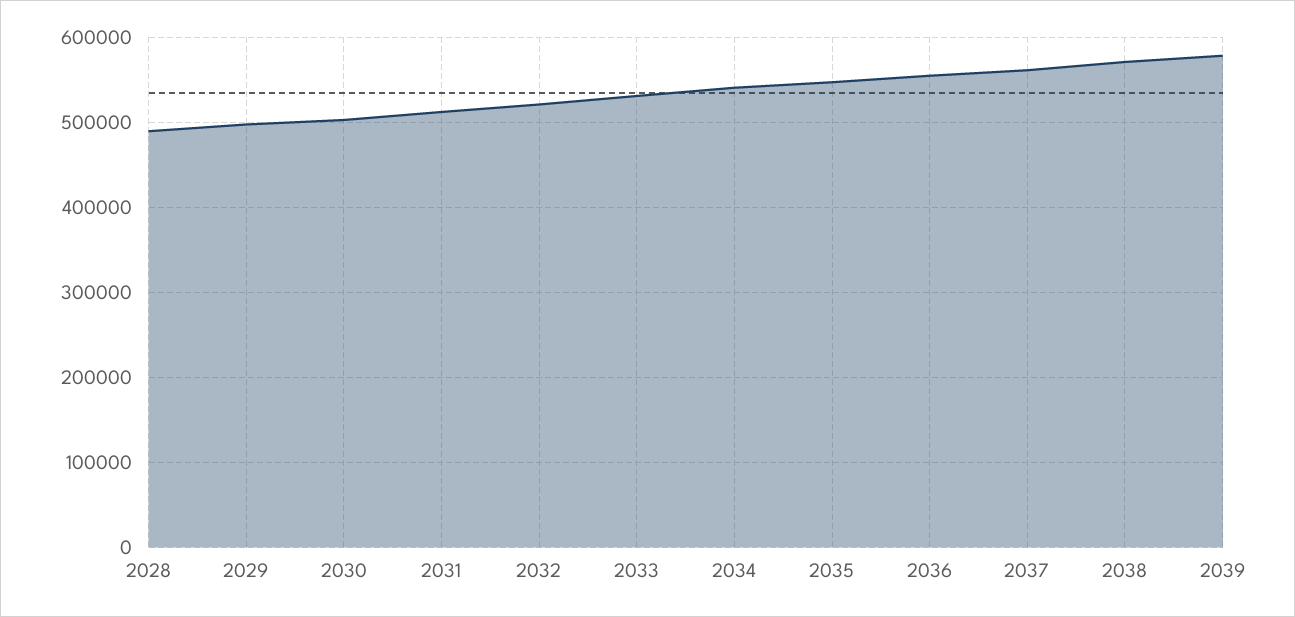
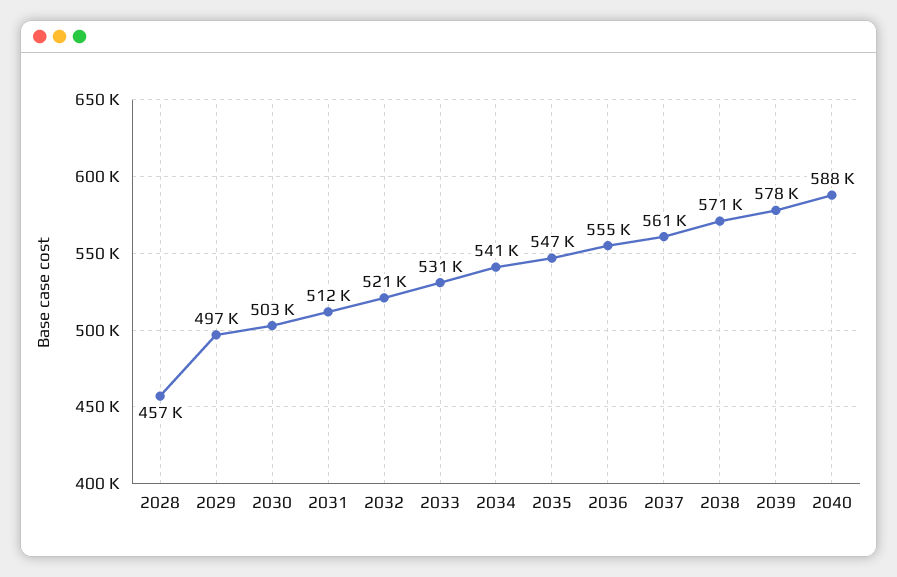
2028: 490000 -> 457000
2040: none -> 588000

